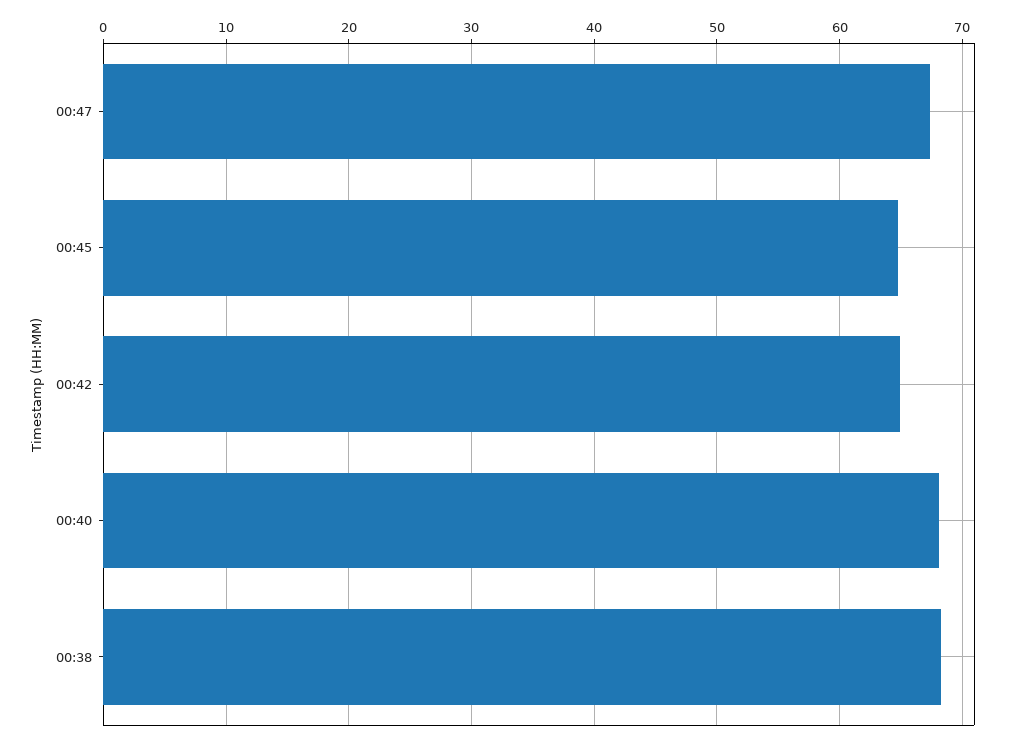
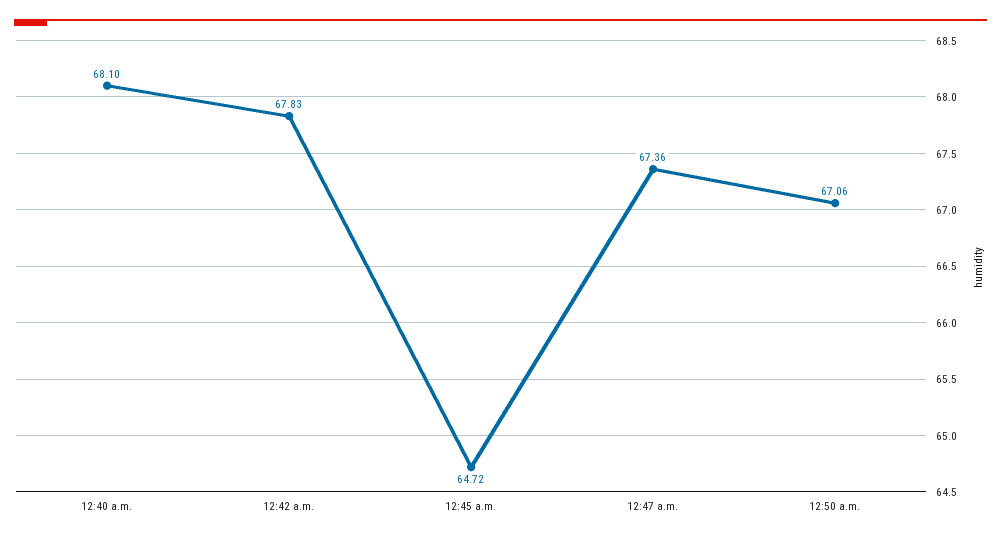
00:42: 65 -> 67.83
00:38: 68 -> none
12:50 a.m.: none -> 67.06

